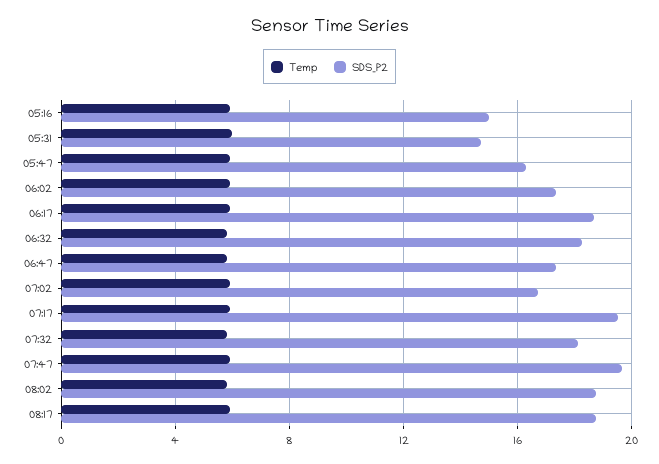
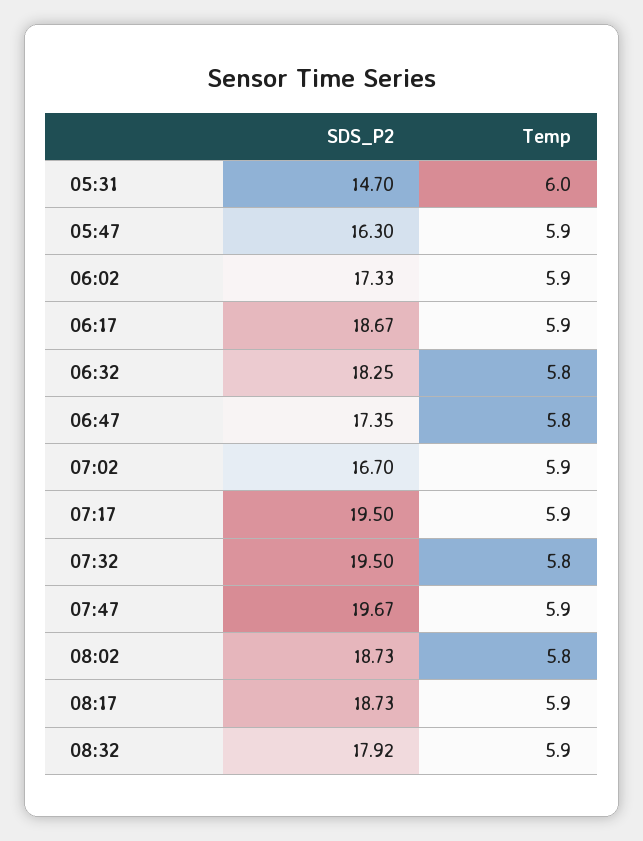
Temp, 05:16: 6 -> none
SDS_P2, 05:16: 15 -> none
SDS_P2, 07:32: 18 -> 19.5
SDS_P2, 08:32: none -> 17.92
Temp, 08:32: none -> 5.9

